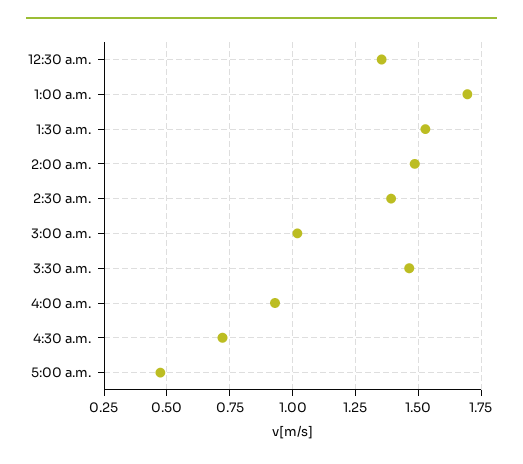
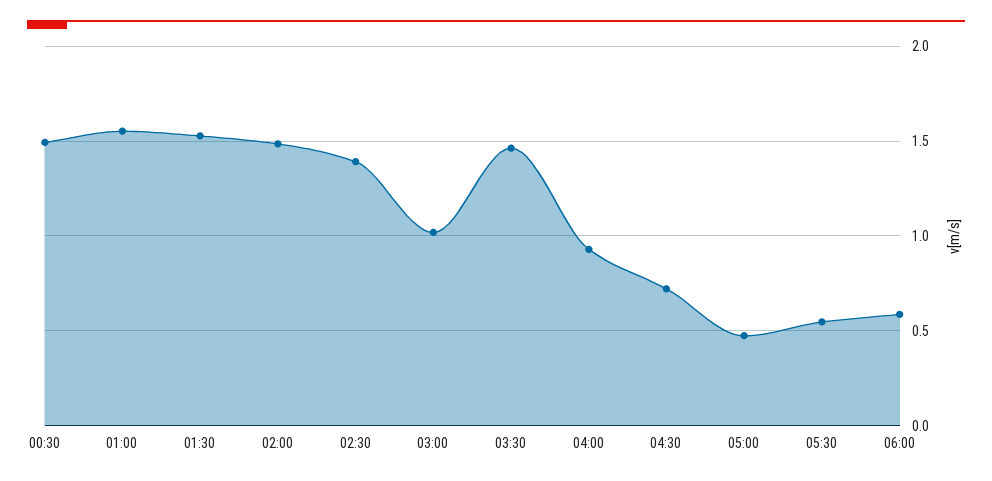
12:30 a.m.: 1.35 -> 1.5
1:00 a.m.: 1.7 -> 1.55
05:30: none -> 0.55
06:00: none -> 0.6

